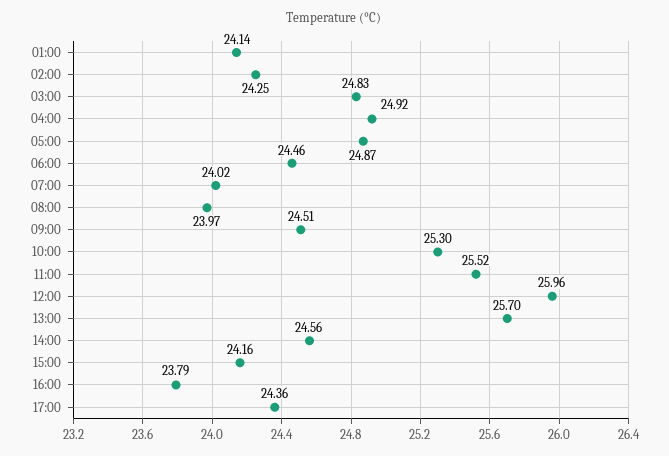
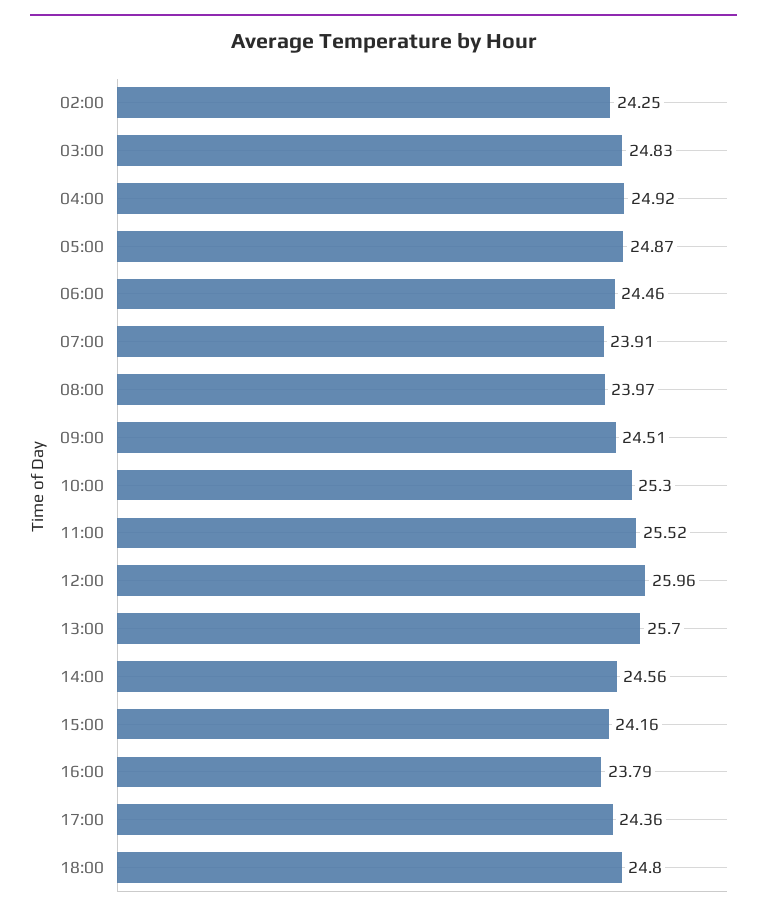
01:00: 24.14 -> none
07:00: 24.02 -> 23.91
18:00: none -> 24.8

